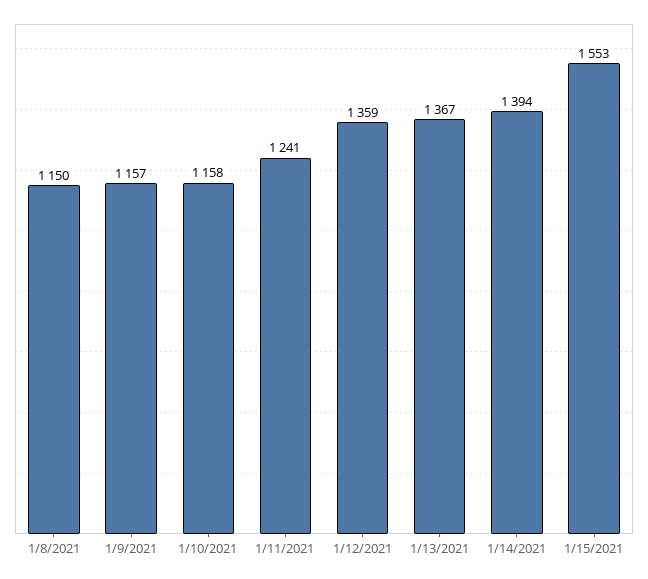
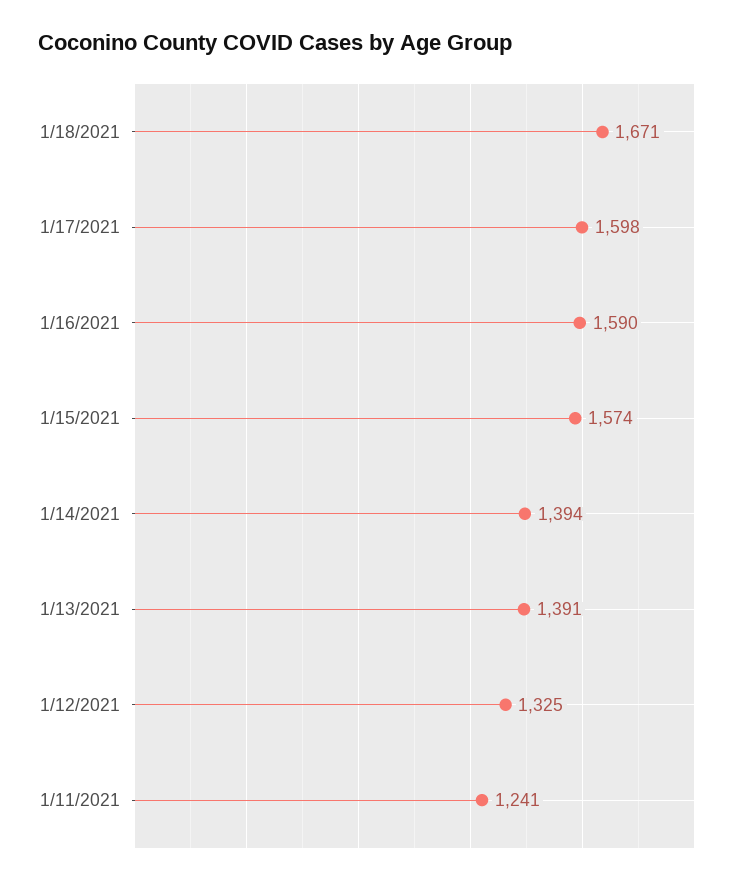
1/8/2021: 1150 -> none
1/9/2021: 1157 -> none
1/10/2021: 1158 -> none
1/12/2021: 1359 -> 1325
1/13/2021: 1367 -> 1391
1/15/2021: 1553 -> 1574
1/18/2021: none -> 1671
1/17/2021: none -> 1598
1/16/2021: none -> 1590

